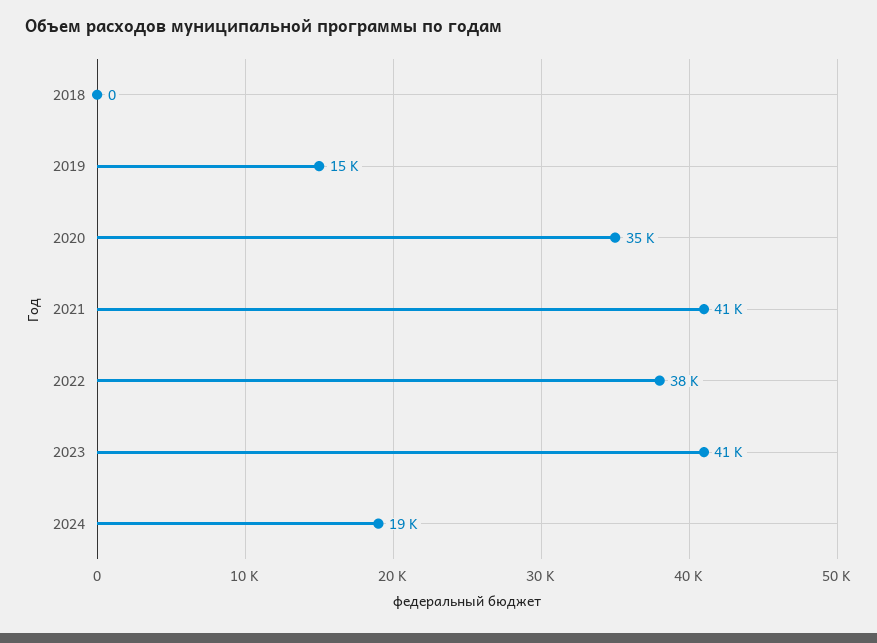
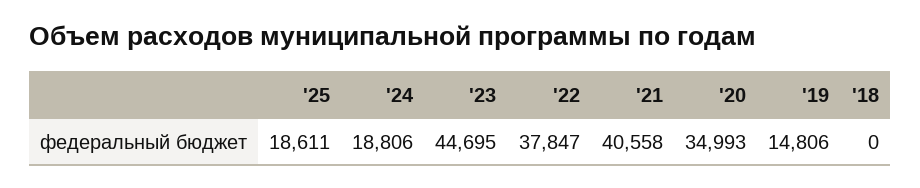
2023: 41000 -> 44695
'25: none -> 18611

